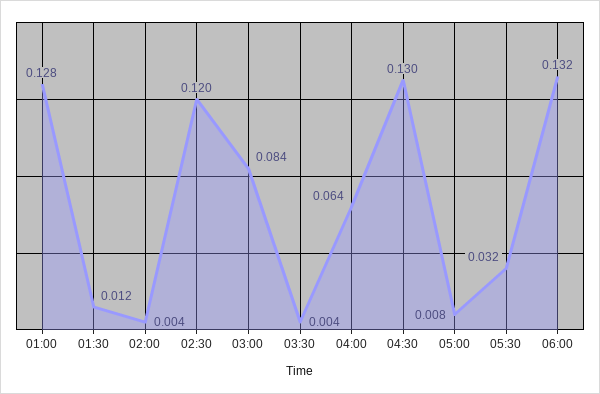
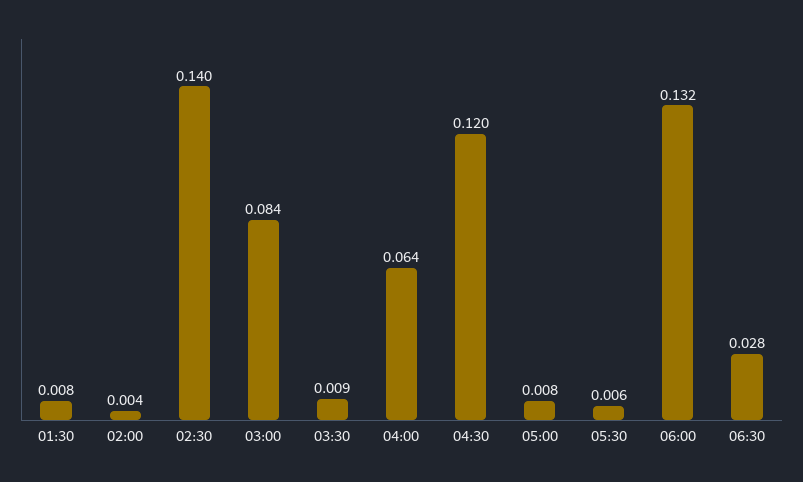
01:00: 0.128 -> none
01:30: 0.012 -> 0.008
02:30: 0.12 -> 0.14
03:30: 0.004 -> 0.009
04:30: 0.13 -> 0.12
05:30: 0.032 -> 0.006
06:30: none -> 0.028

